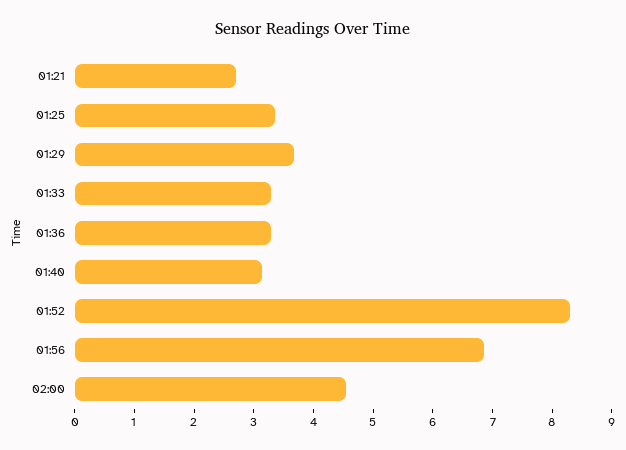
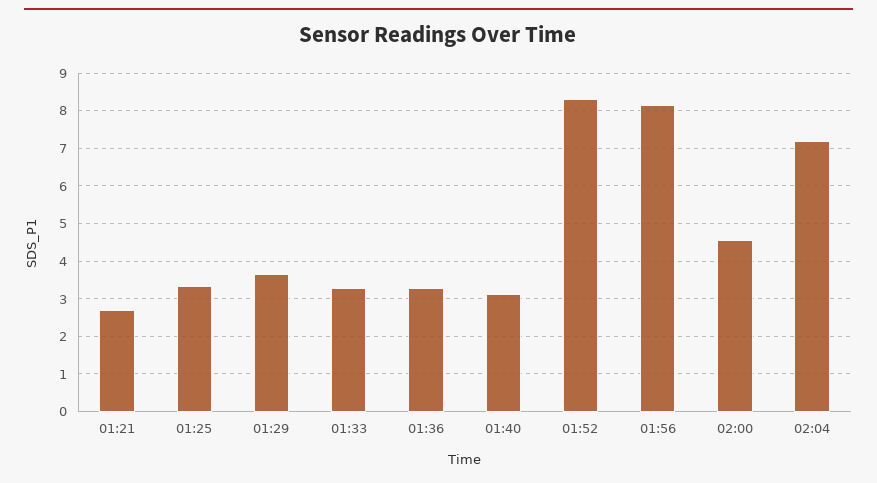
01:56: 6.8 -> 8.2
02:04: none -> 7.2

